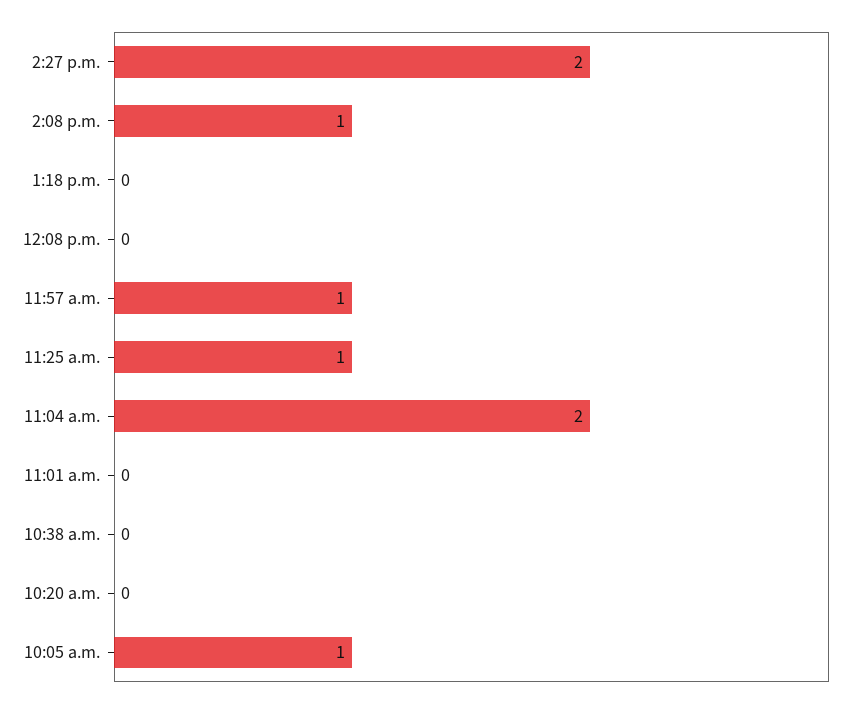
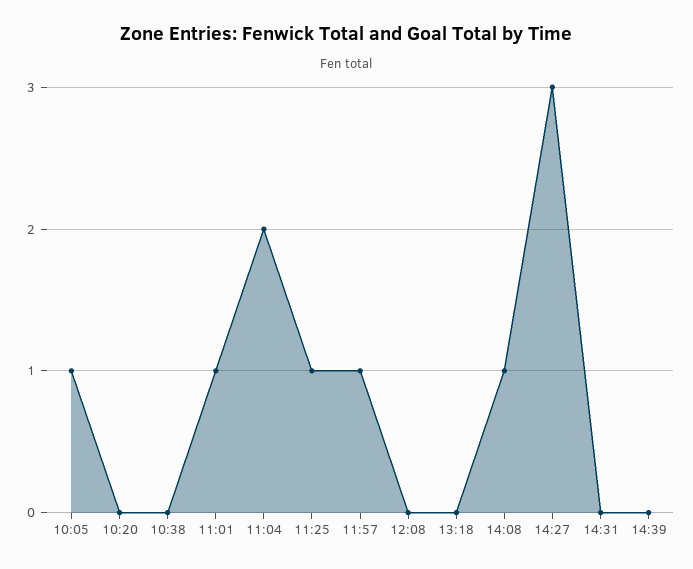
2:27 p.m.: 2 -> 3
11:01 a.m.: 0 -> 1
14:31: none -> 0
14:39: none -> 0

